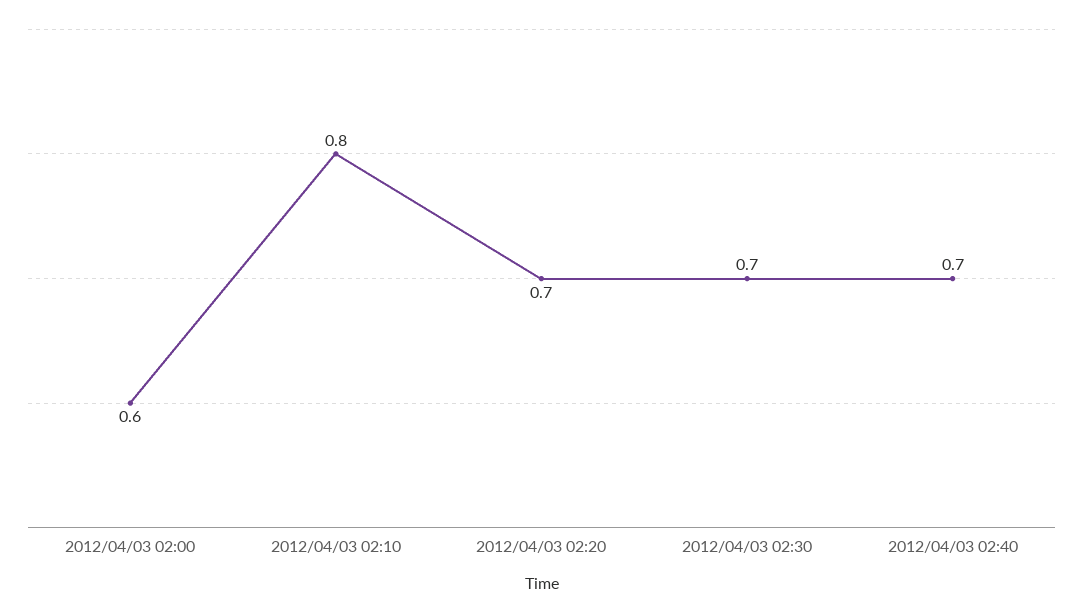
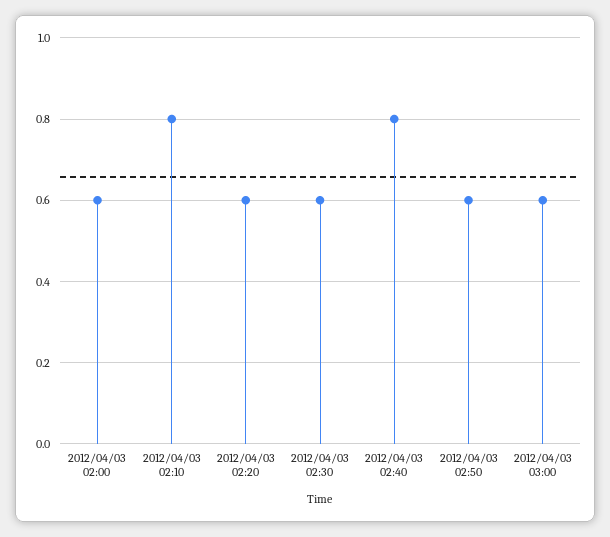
2012/04/03 02:20: 0.7 -> 0.6
2012/04/03 02:30: 0.7 -> 0.6
2012/04/03 02:40: 0.7 -> 0.8
2012/04/03 02:50: none -> 0.6
2012/04/03 03:00: none -> 0.6

